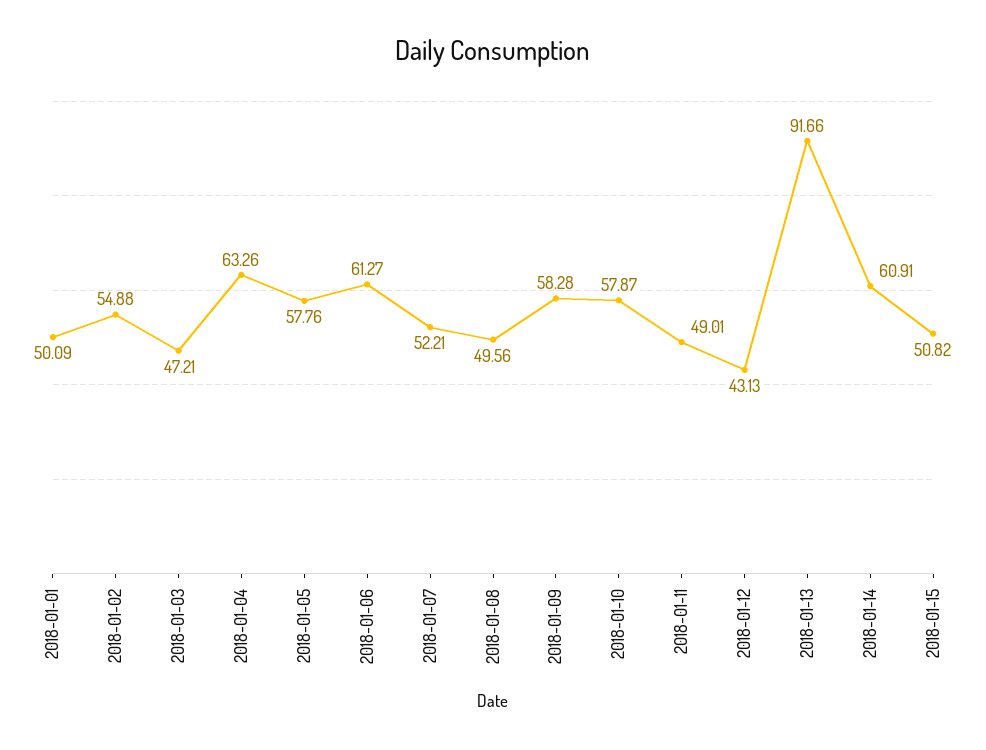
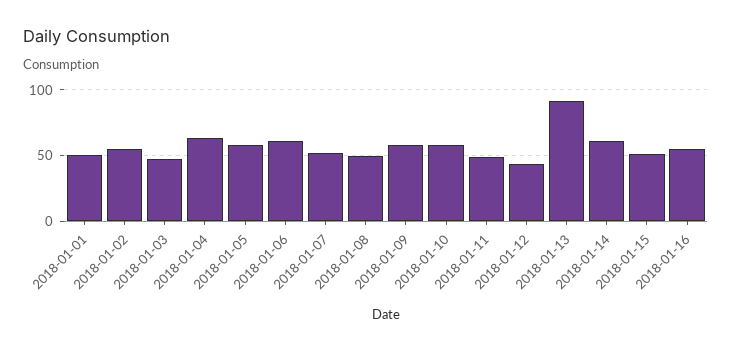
2018-01-16: none -> 55

